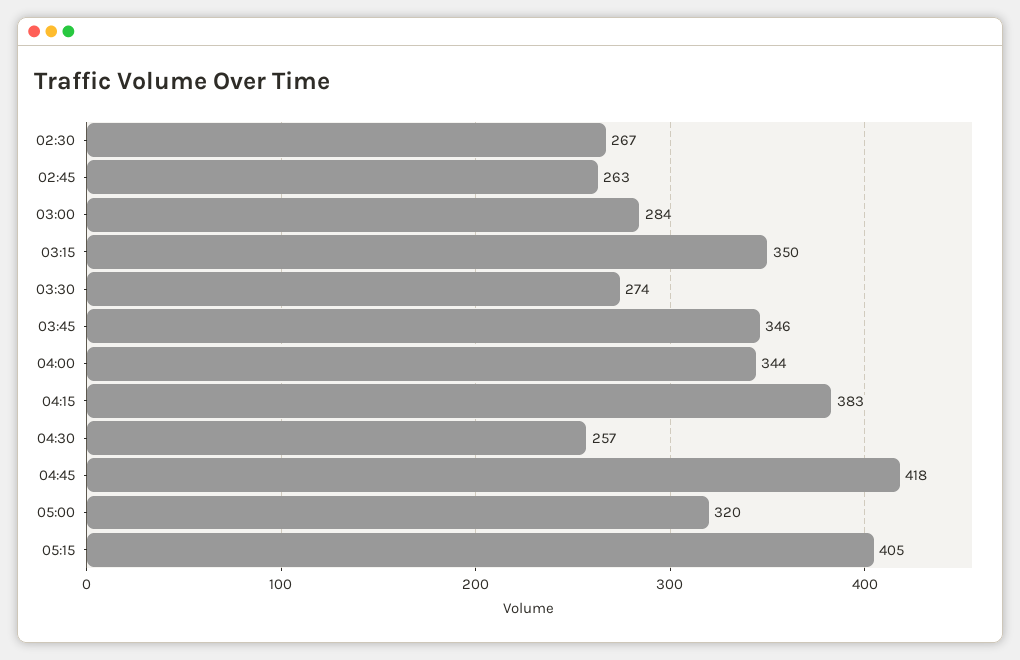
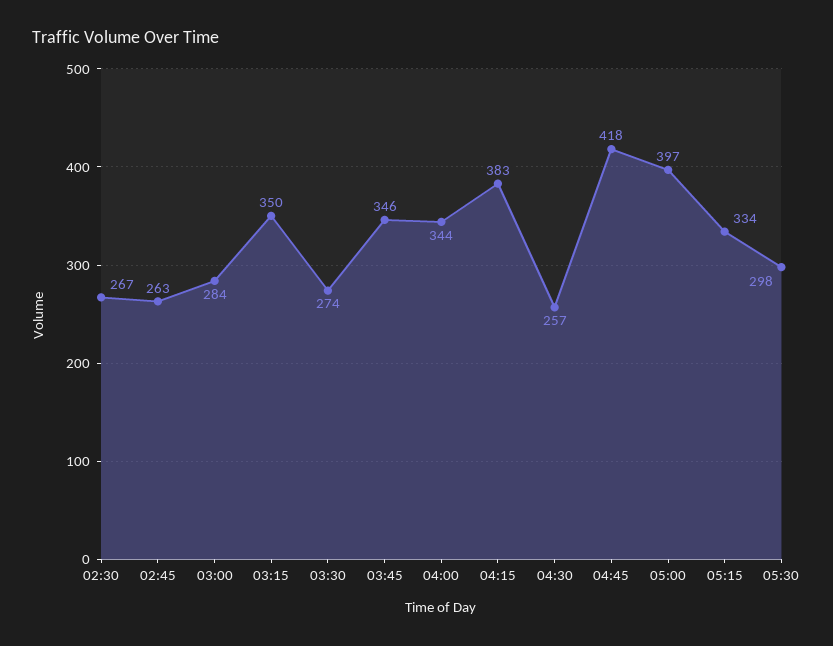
05:00: 320 -> 397
05:15: 405 -> 334
05:30: none -> 298

